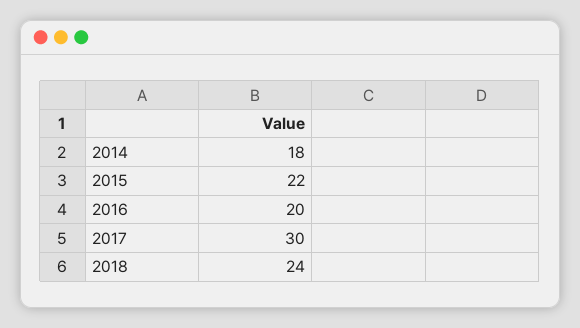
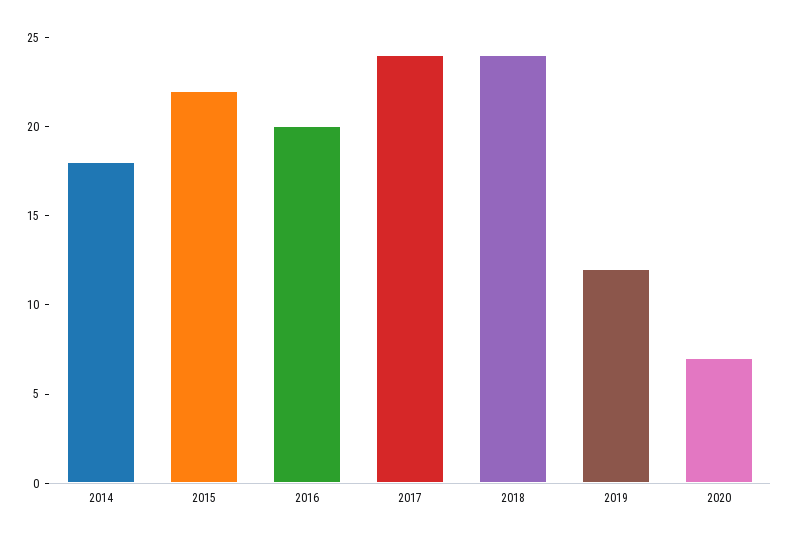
2017: 30 -> 24
2019: none -> 12
2020: none -> 7

